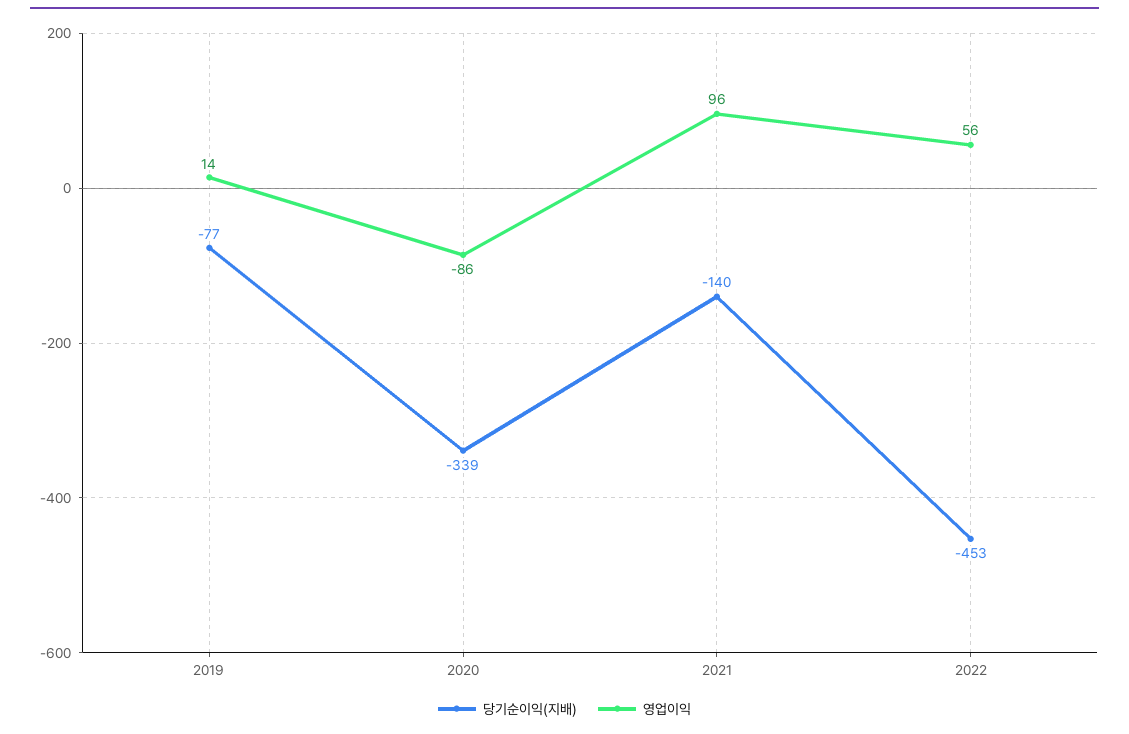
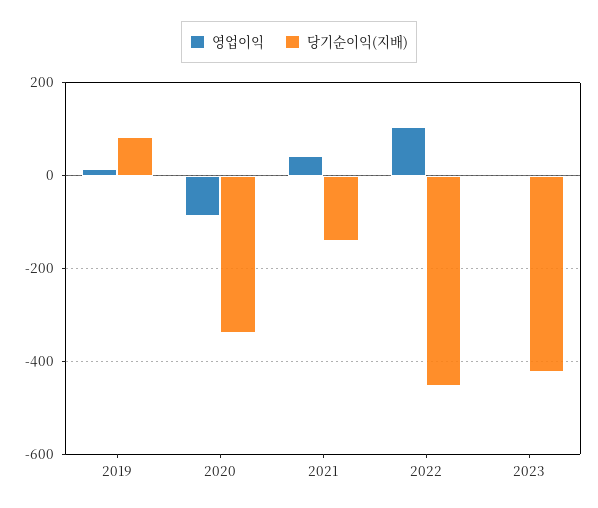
당기순이익(지배), 2019: -77 -> 80
영업이익, 2021: 96 -> 40
영업이익, 2022: 56 -> 100
영업이익, 2023: none -> 0
당기순이익(지배), 2023: none -> -420

